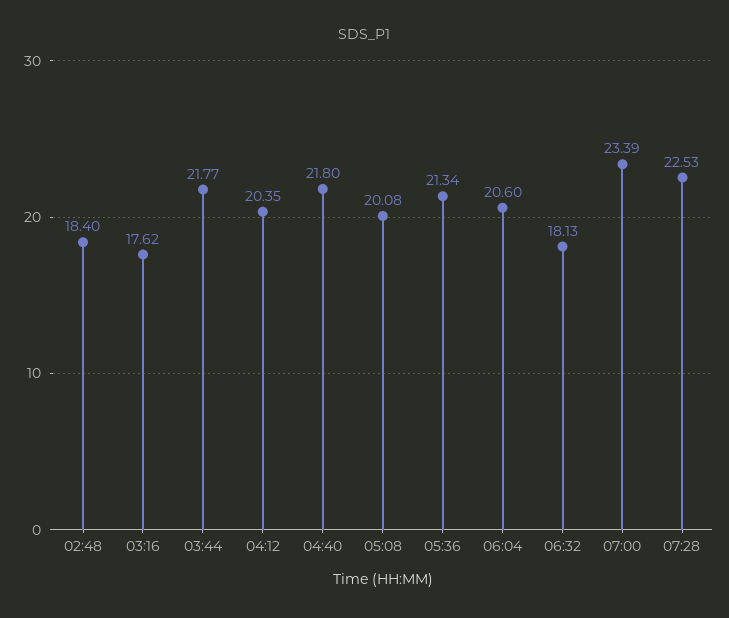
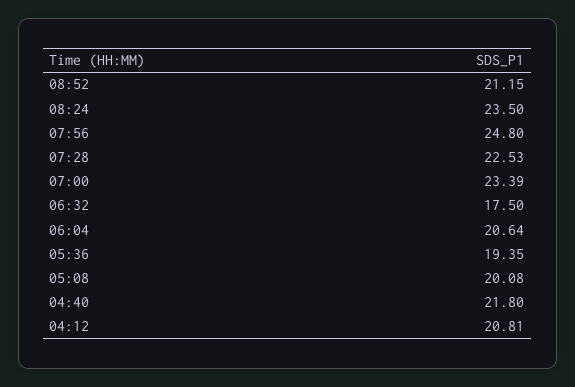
02:48: 18.4 -> none
03:16: 17.62 -> none
03:44: 21.77 -> none
04:12: 20.35 -> 20.81
05:36: 21.34 -> 19.35
06:04: 20.6 -> 20.64
06:32: 18.13 -> 17.5
08:52: none -> 21.15
08:24: none -> 23.5
07:56: none -> 24.8

